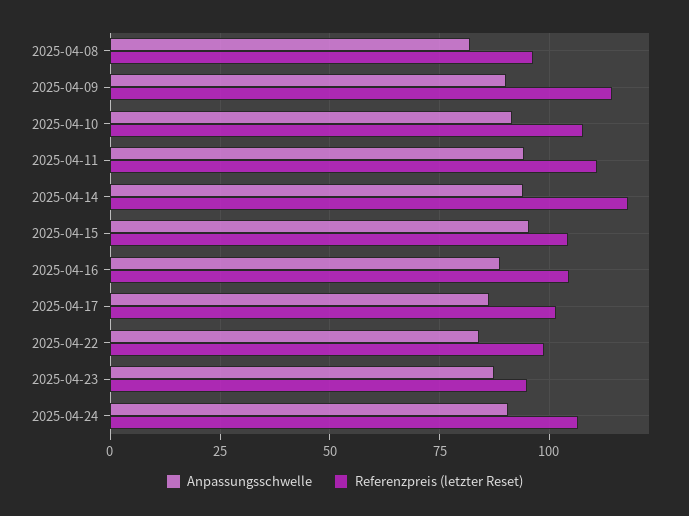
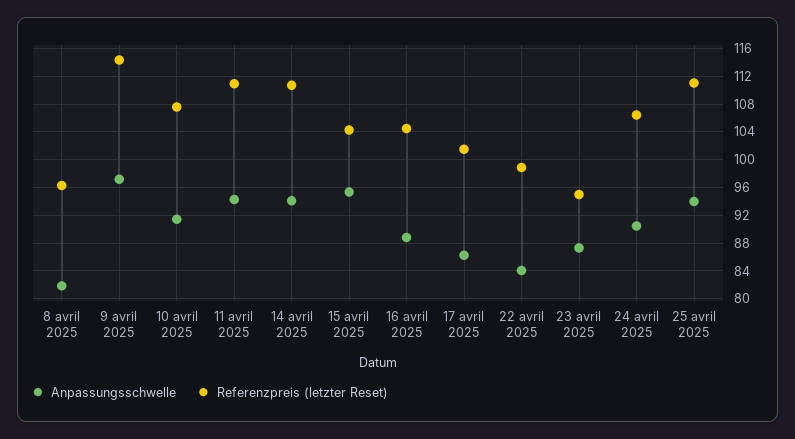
Anpassungsschwelle, 2025-04-09: 90 -> 97
Referenzpreis (letzter Reset), 2025-04-14: 117.5 -> 111
Anpassungsschwelle, 25 avril 2025: none -> 94
Referenzpreis (letzter Reset), 25 avril 2025: none -> 111

